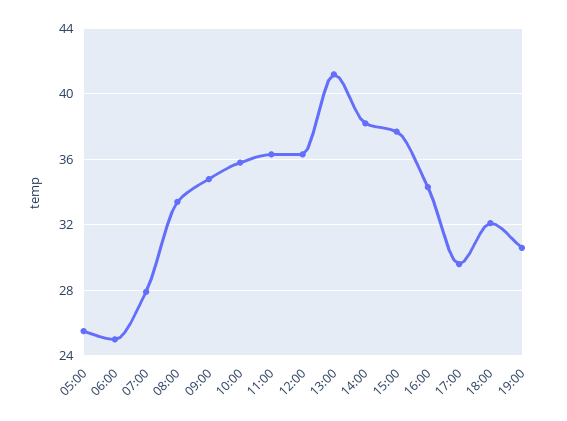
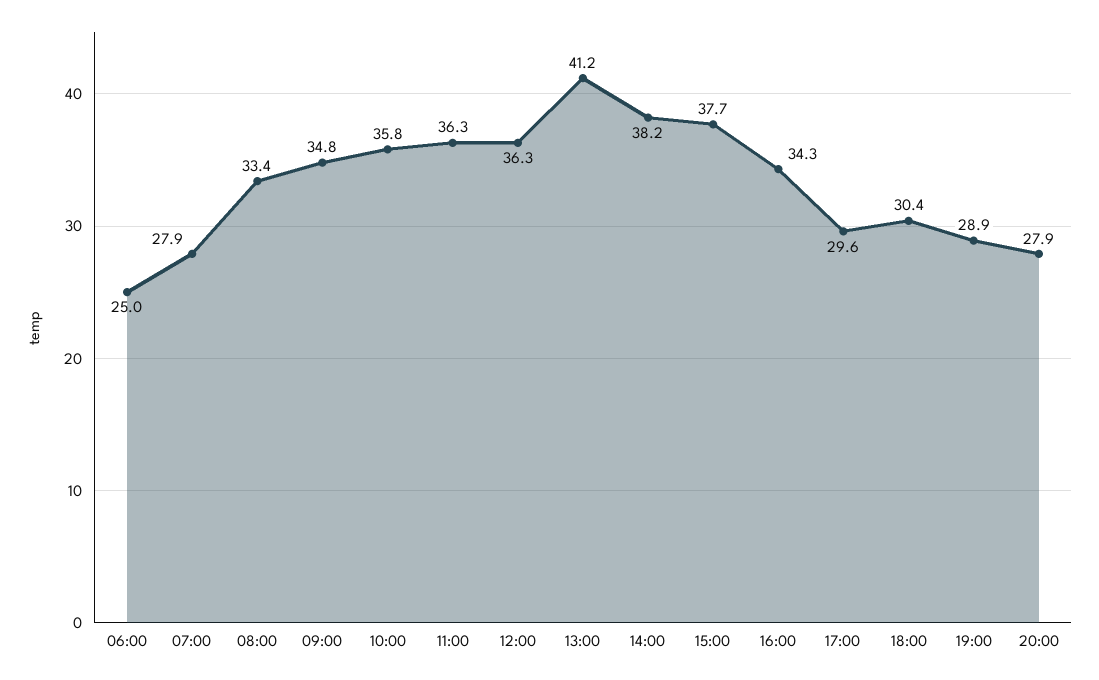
05:00: 25.5 -> none
18:00: 32 -> 30.4
19:00: 30.5 -> 28.9
20:00: none -> 27.9

